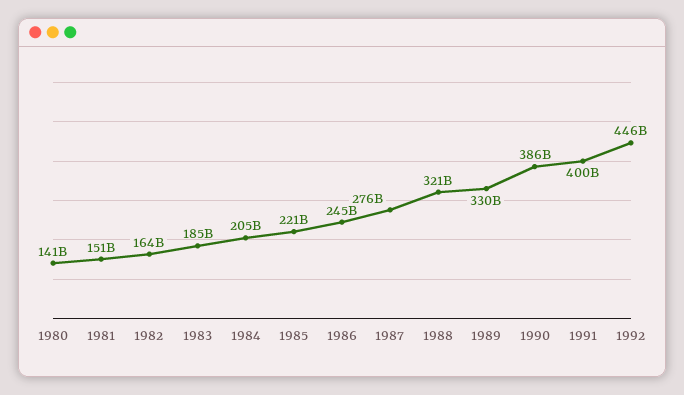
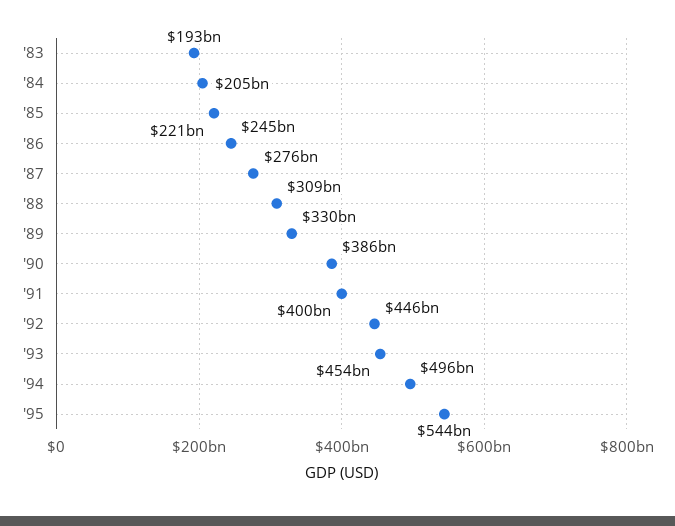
1980: 141000000000 -> none
1981: 151000000000 -> none
1982: 164000000000 -> none
1983: 185000000000 -> 193000000000
1988: 321000000000 -> 309000000000
'93: none -> 454000000000
'94: none -> 496000000000
'95: none -> 544000000000

